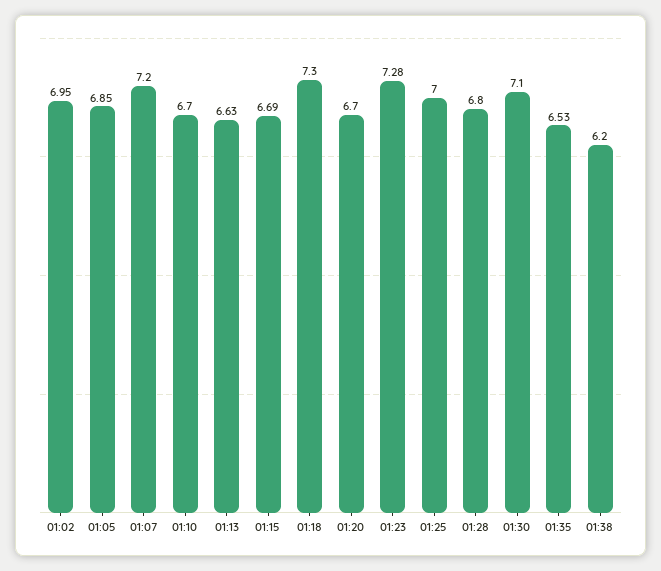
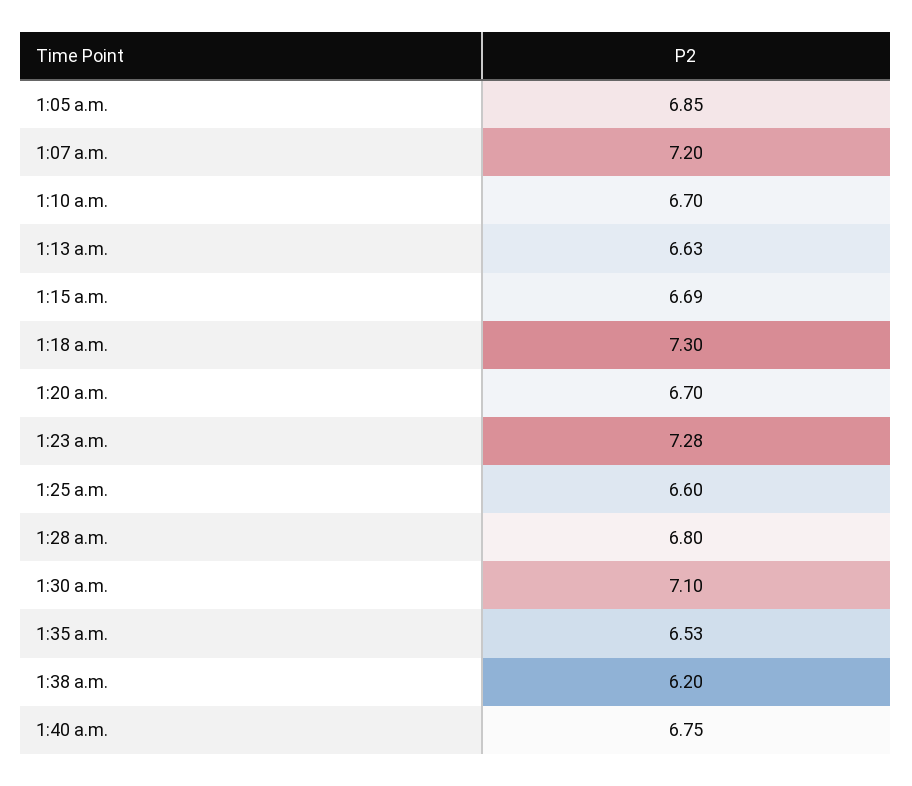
01:02: 6.95 -> none
01:25: 7 -> 6.6
1:40 a.m.: none -> 6.75

